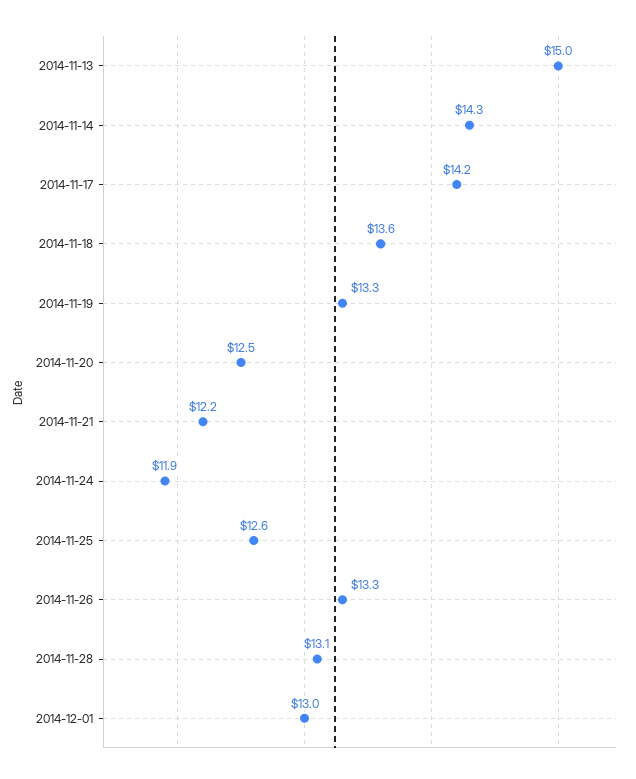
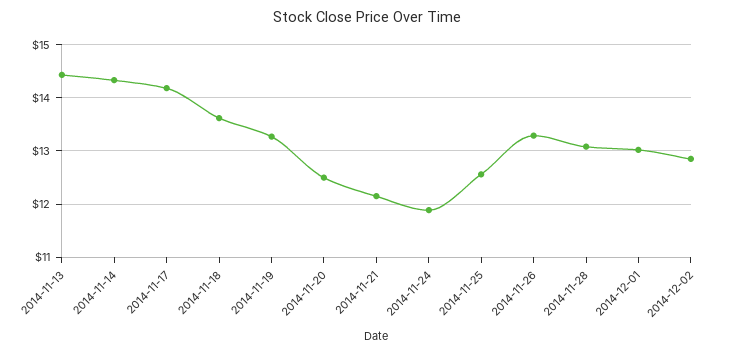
2014-11-13: 15 -> 14.4
2014-12-02: none -> 12.8

